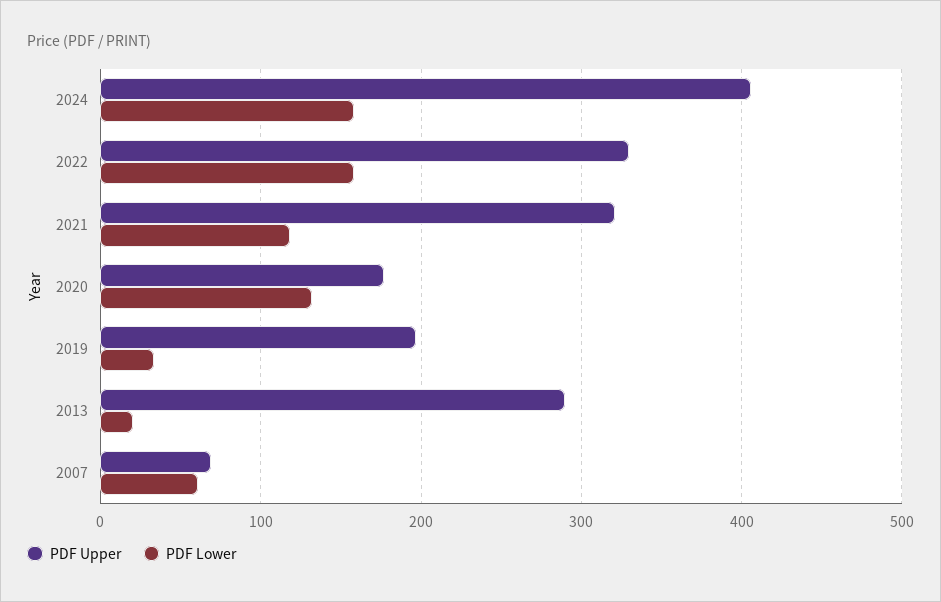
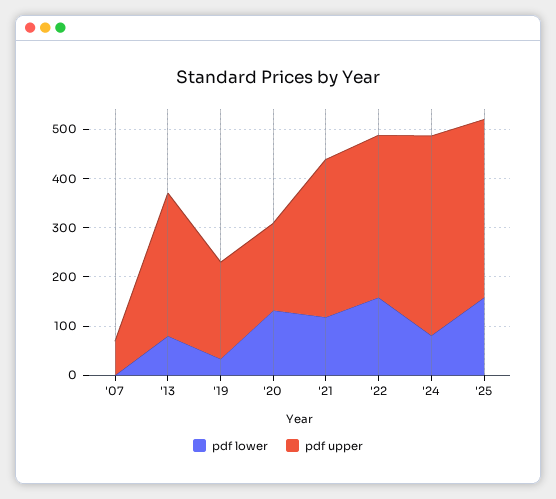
PDF Lower, 2024: 160 -> 80
PDF Lower, 2013: 20 -> 80
PDF Lower, 2007: 60 -> 0
PDF Lower, '25: none -> 160
PDF Upper, '25: none -> 360

